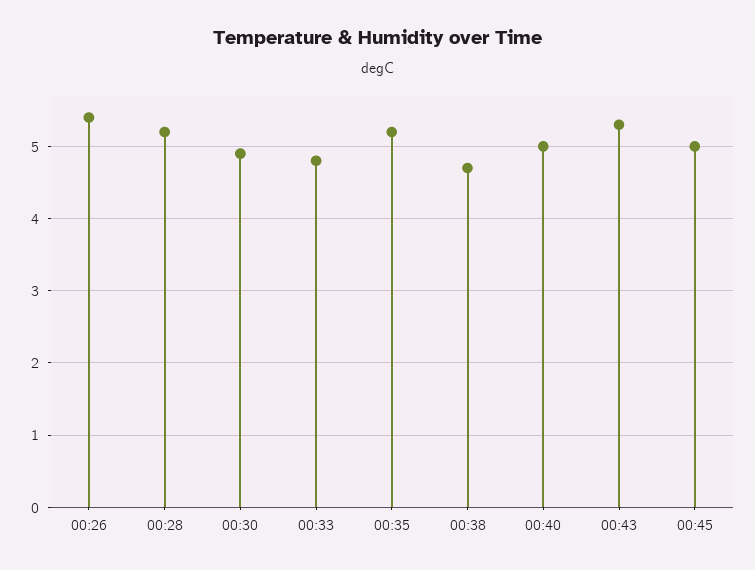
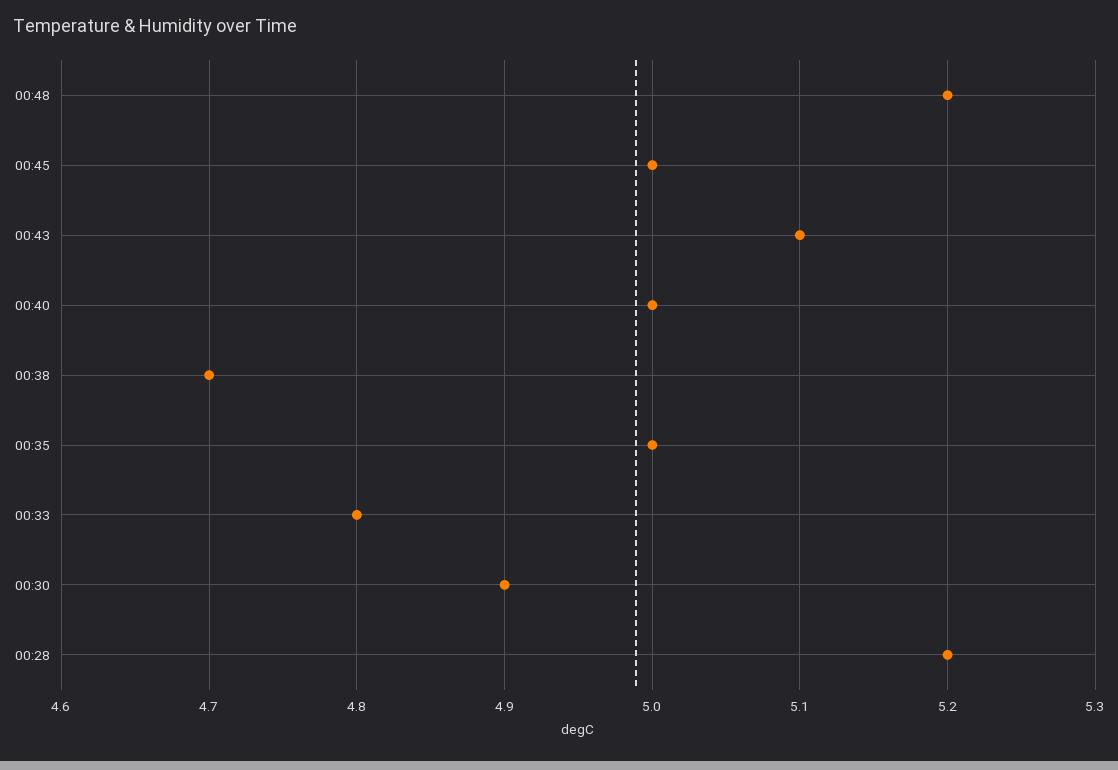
00:26: 5.4 -> none
00:35: 5.2 -> 5
00:43: 5.3 -> 5.1
00:48: none -> 5.2

